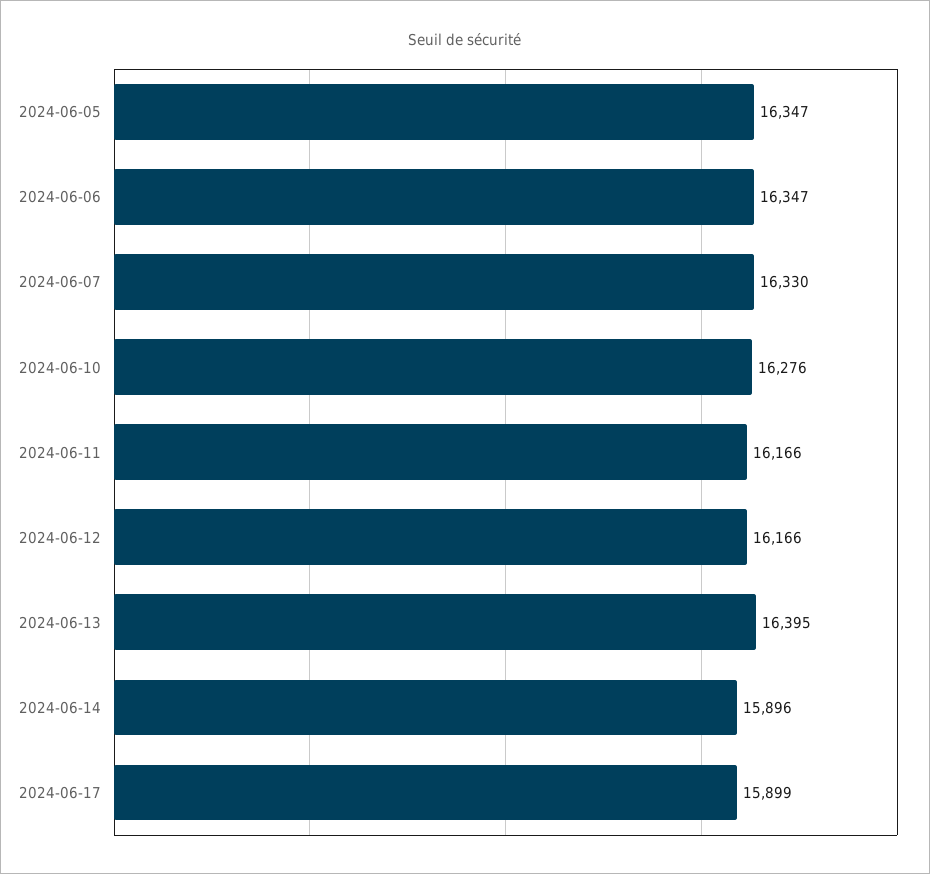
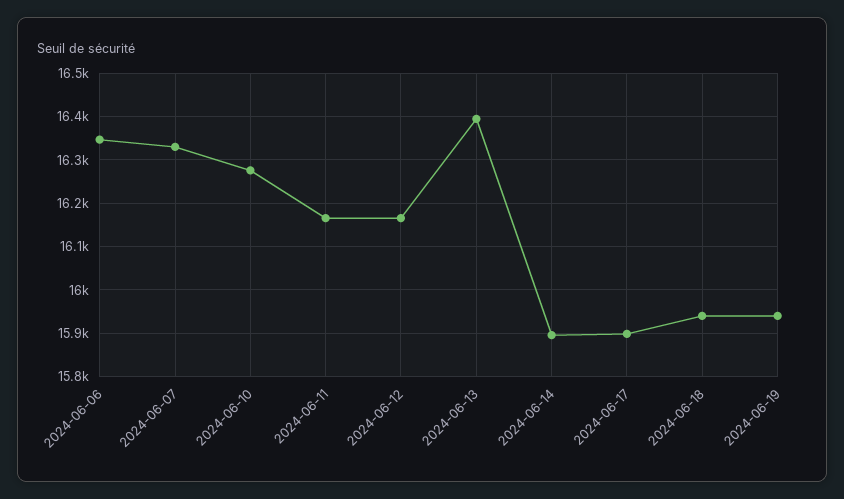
2024-06-05: 16347 -> none
2024-06-18: none -> 15940
2024-06-19: none -> 15940

